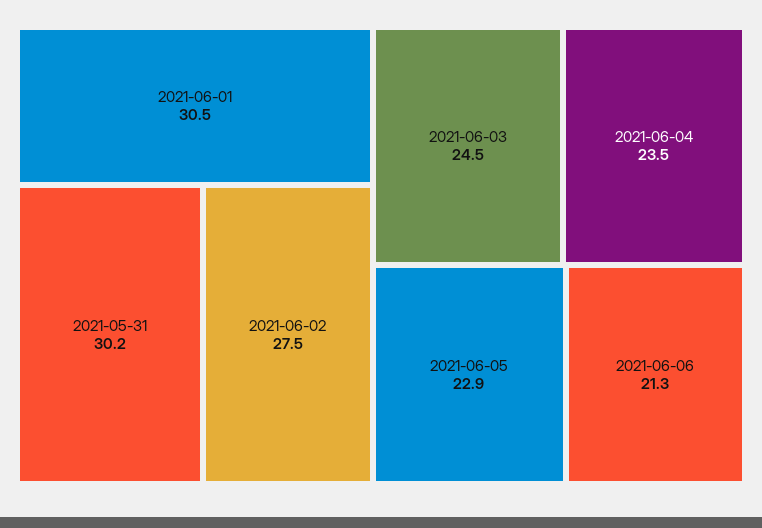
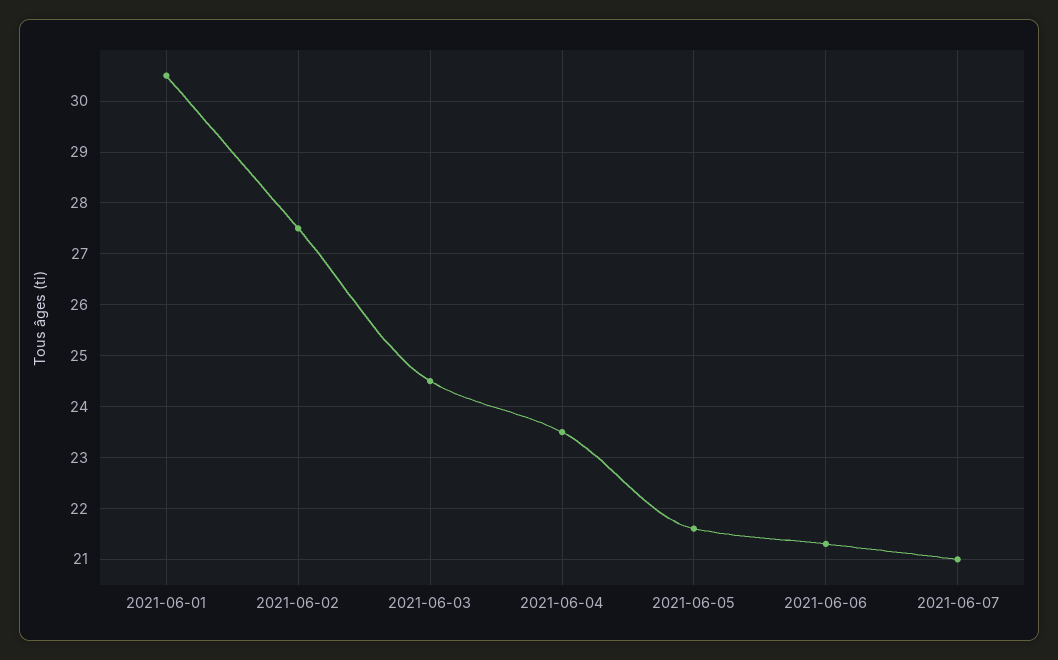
2021-05-31: 30.2 -> none
2021-06-05: 22.9 -> 21.5
2021-06-07: none -> 21

